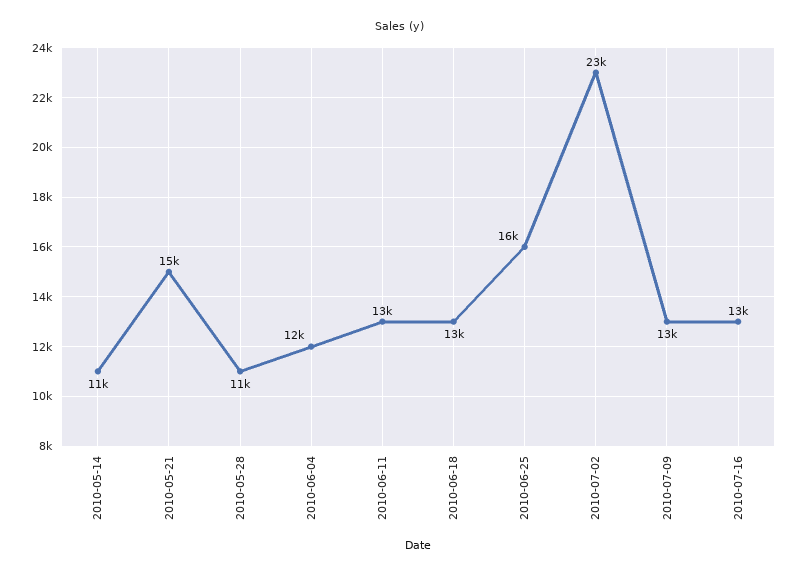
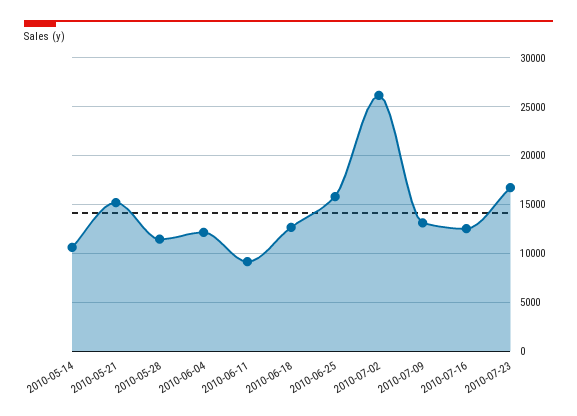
2010-06-11: 13000 -> 9000
2010-07-02: 23000 -> 26000
2010-07-23: none -> 17000

